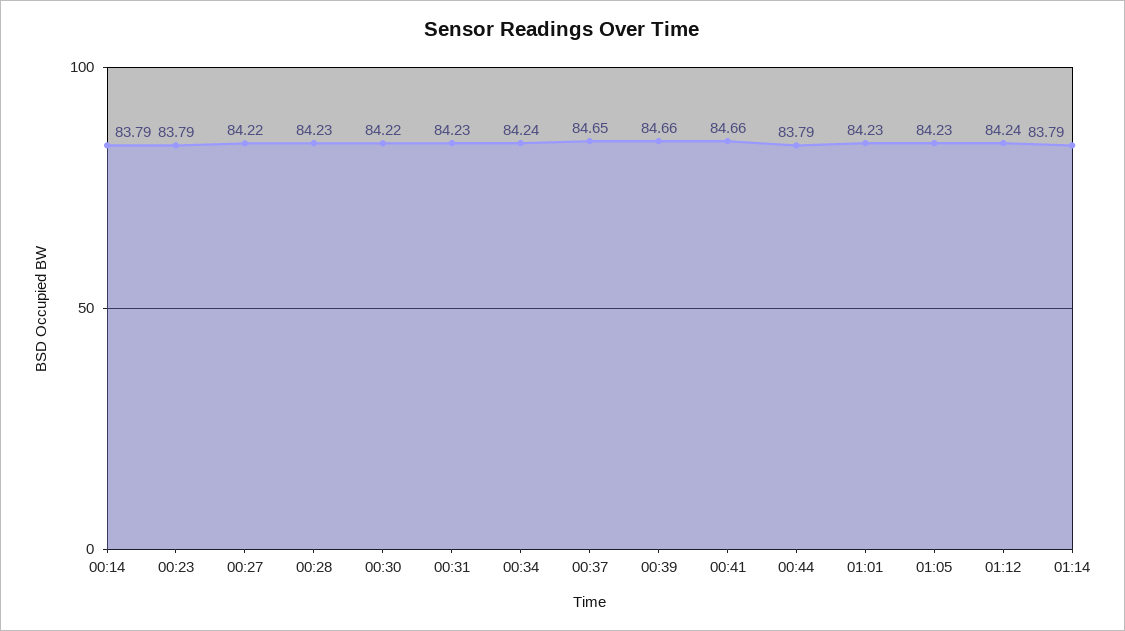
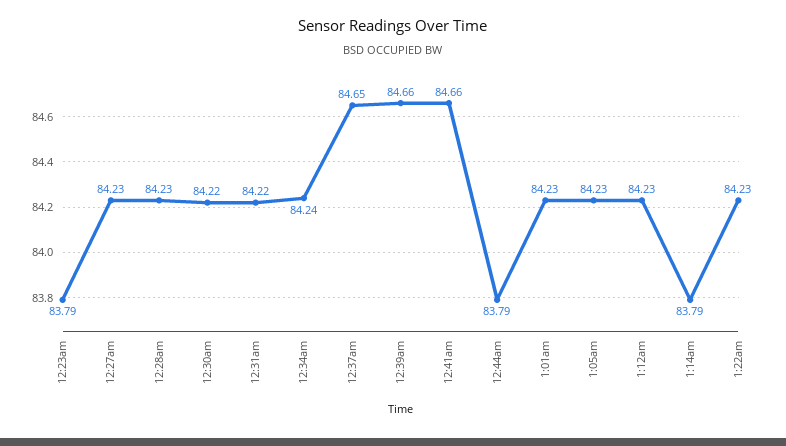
00:14: 83.79 -> none
00:27: 84.22 -> 84.23
00:31: 84.23 -> 84.22
01:12: 84.24 -> 84.23
1:22am: none -> 84.23

